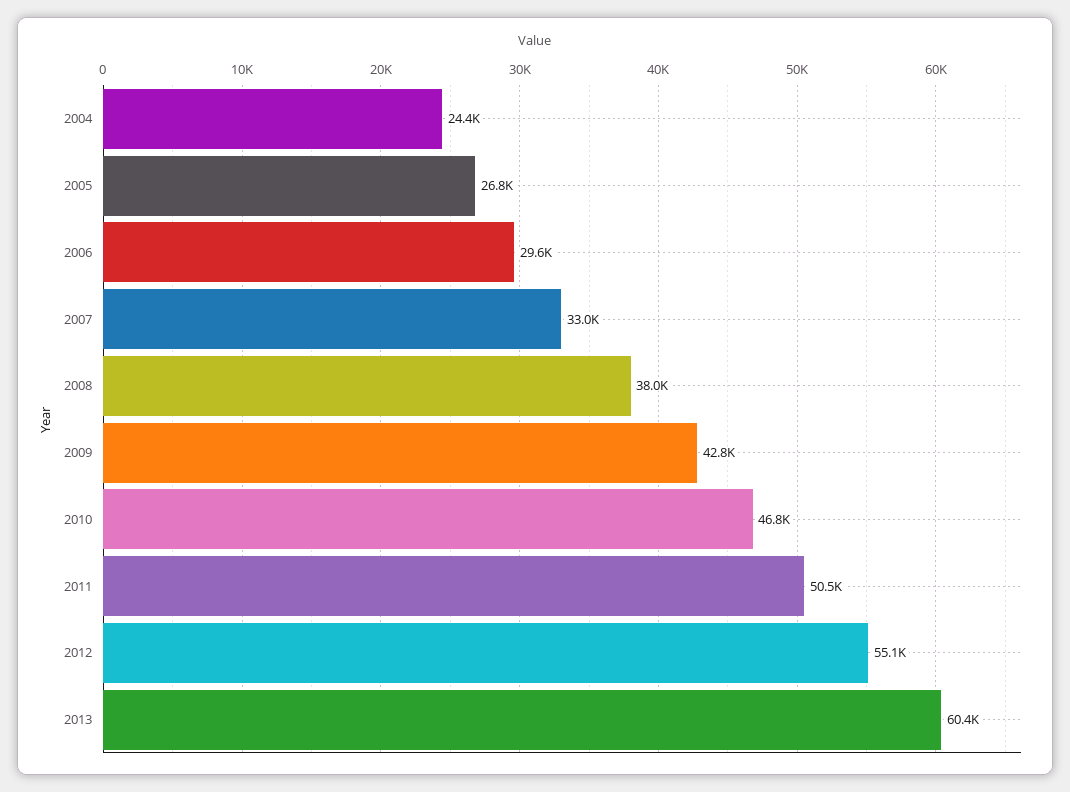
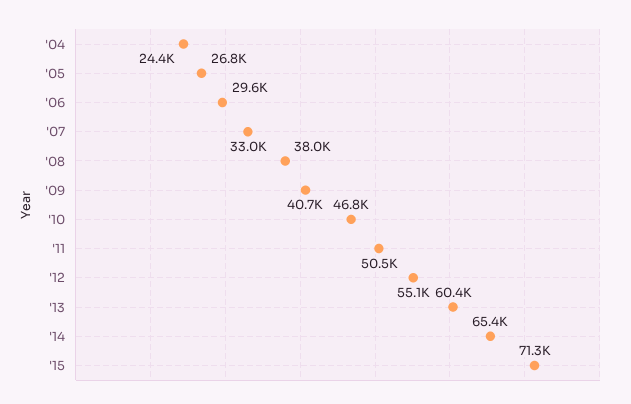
2009: 42800 -> 40700
'14: none -> 65400
'15: none -> 71300

